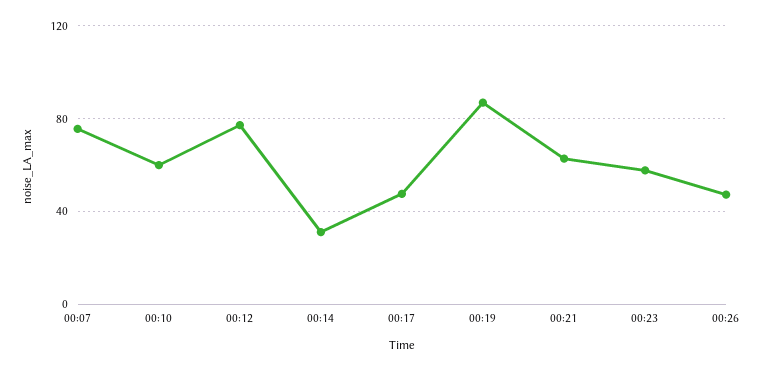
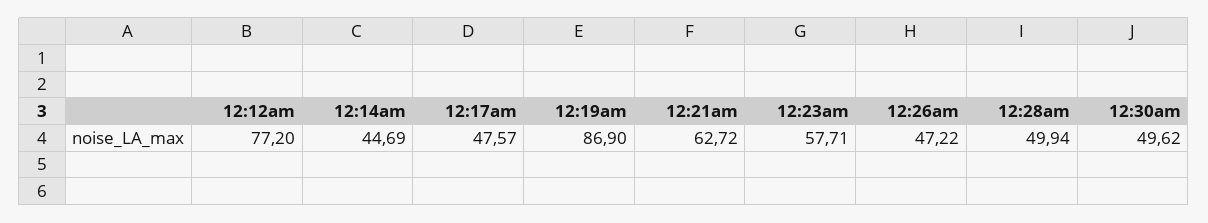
00:07: 75 -> none
00:10: 60 -> none
00:14: 30 -> 44.69
12:28am: none -> 49.94
12:30am: none -> 49.62

